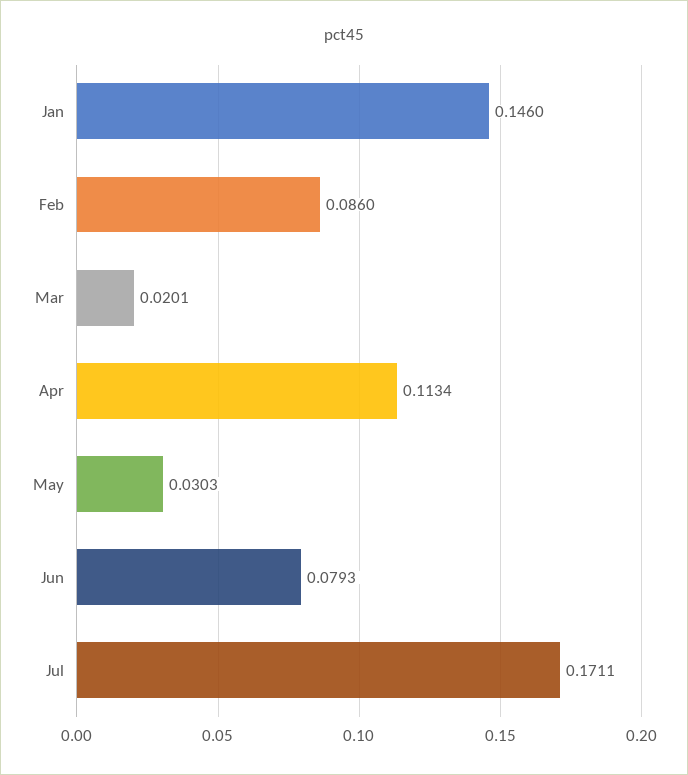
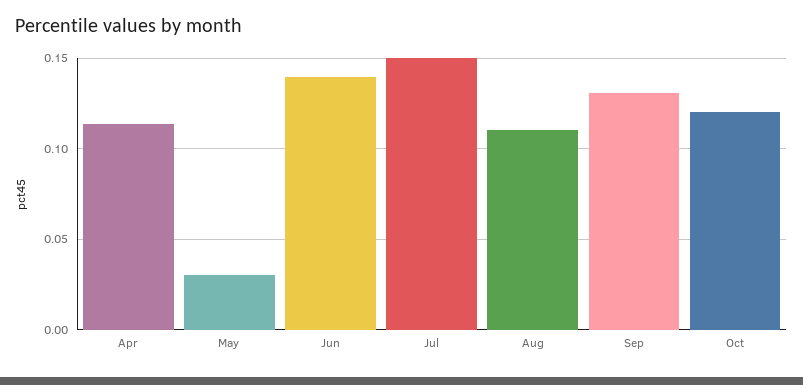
Jan: 0.146 -> none
Feb: 0.086 -> none
Mar: 0.0201 -> none
Jun: 0.0793 -> 0.14
Jul: 0.1711 -> 0.15
Aug: none -> 0.11
Sep: none -> 0.13
Oct: none -> 0.12

